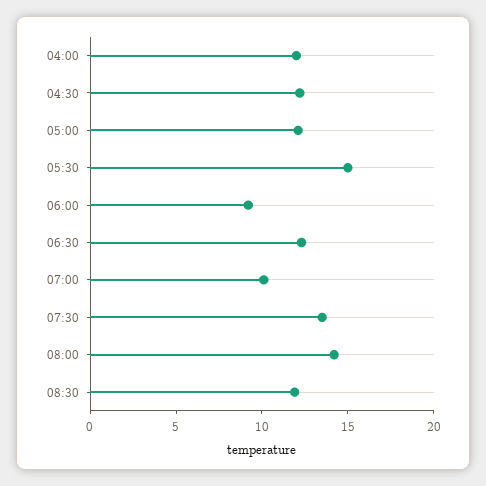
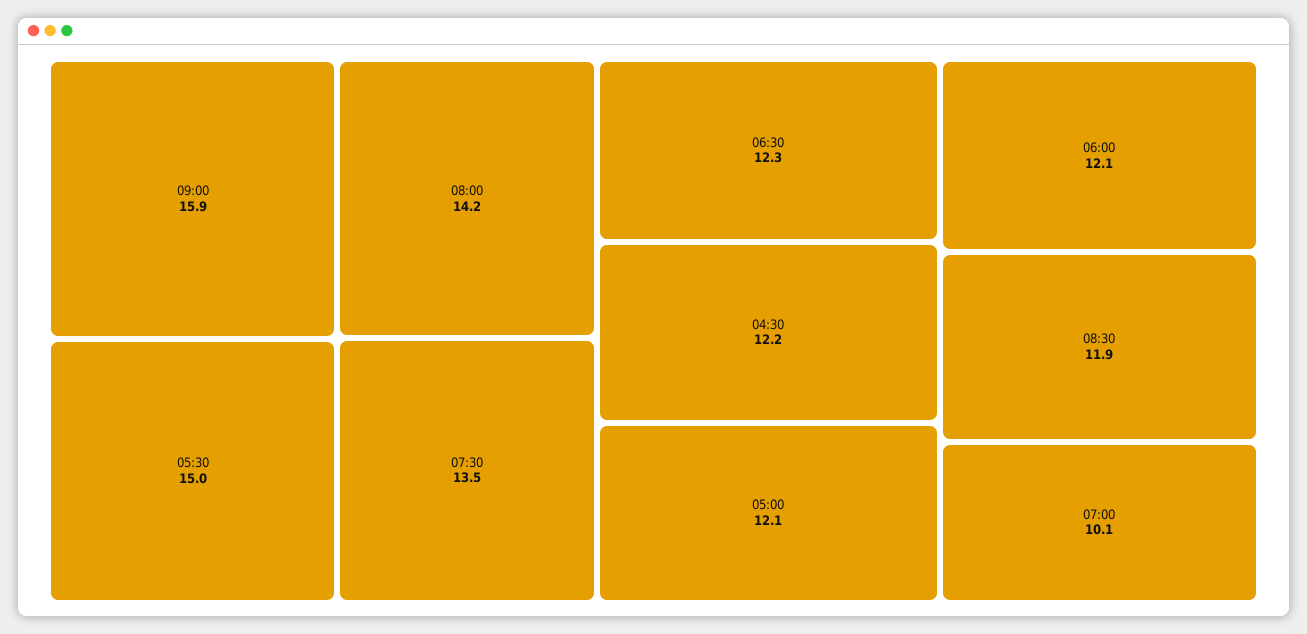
04:00: 12 -> none
06:00: 9 -> 12.1
09:00: none -> 15.9

